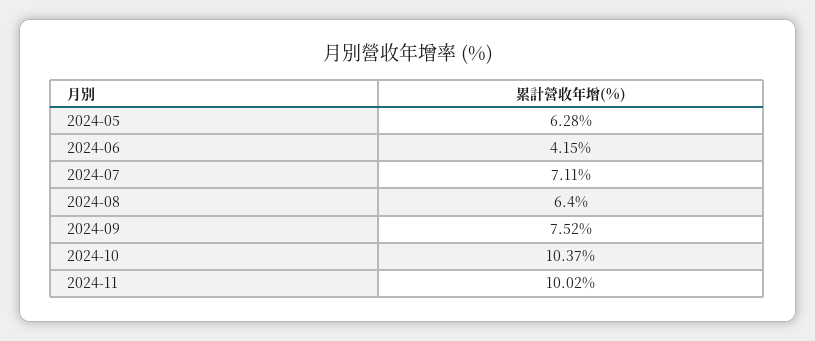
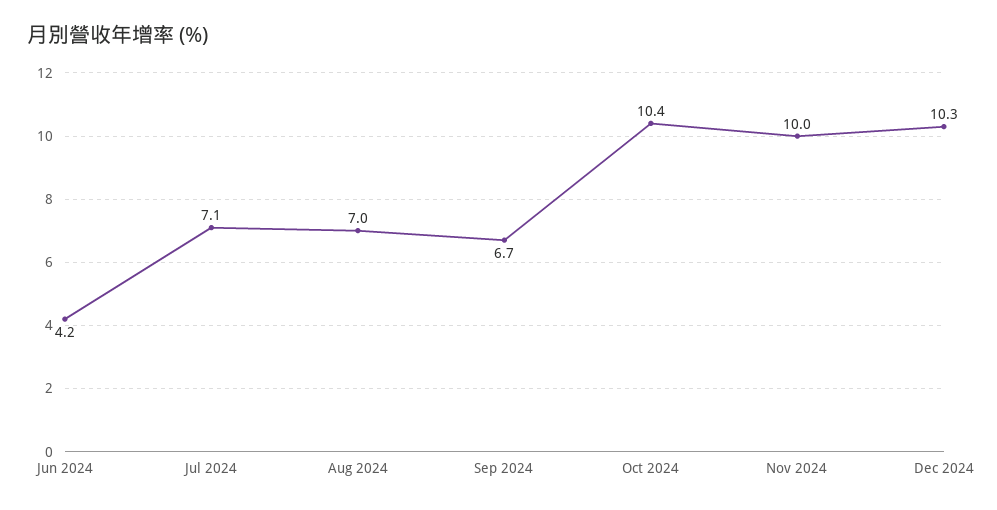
2024-05: 6.28 -> none
2024-08: 6.4 -> 7
2024-09: 7.52 -> 6.7
Dec 2024: none -> 10.3

